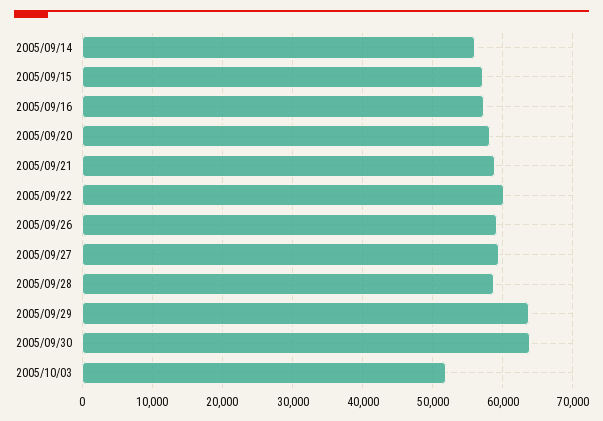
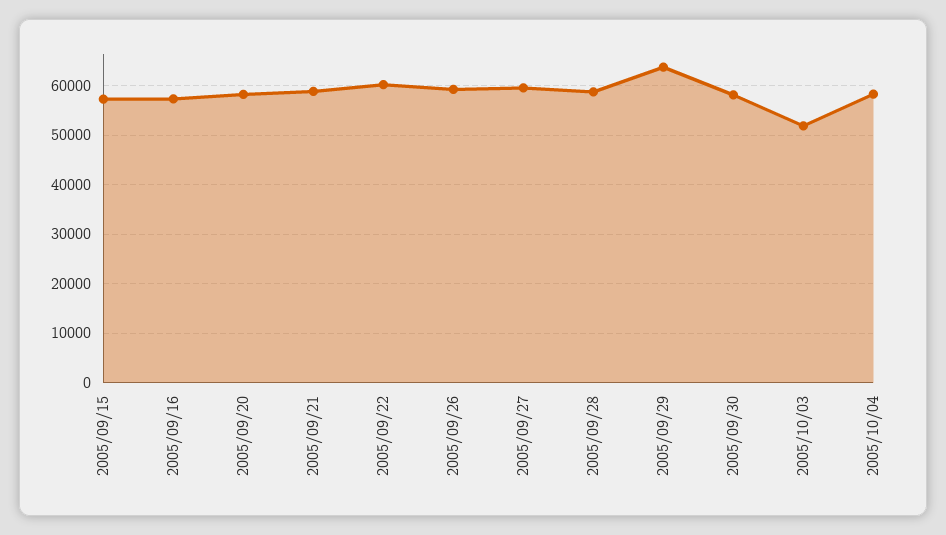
2005/09/14: 56000 -> none
2005/09/30: 64000 -> 58000
2005/10/04: none -> 58000

